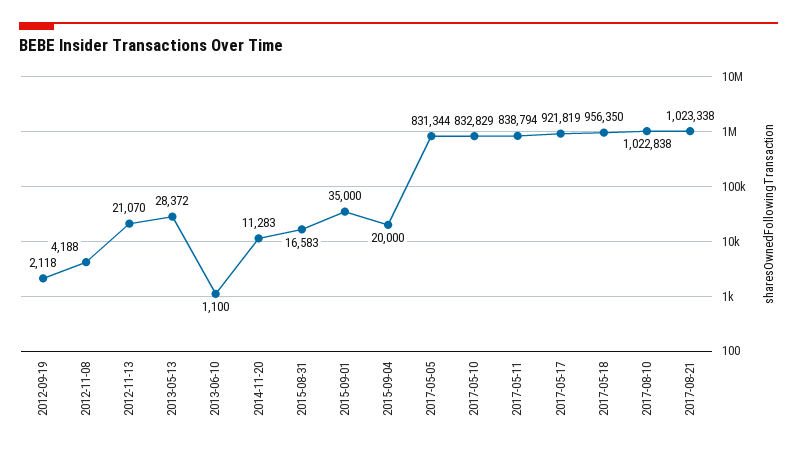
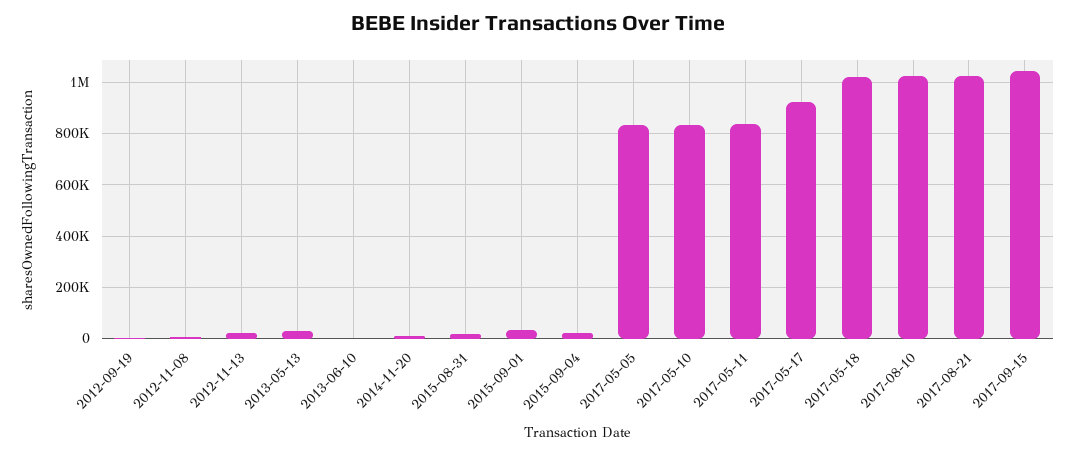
2017-05-18: 956350 -> 1025000
2017-09-15: none -> 1050000

